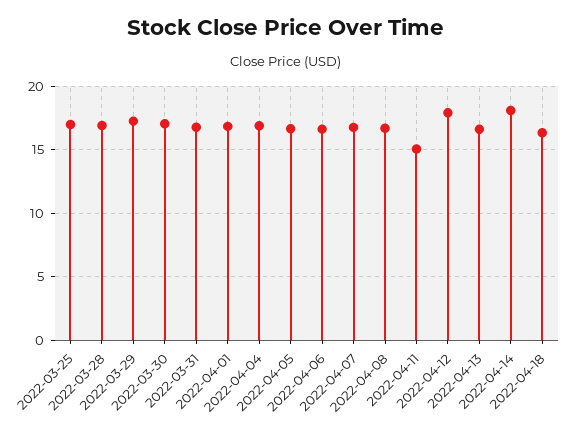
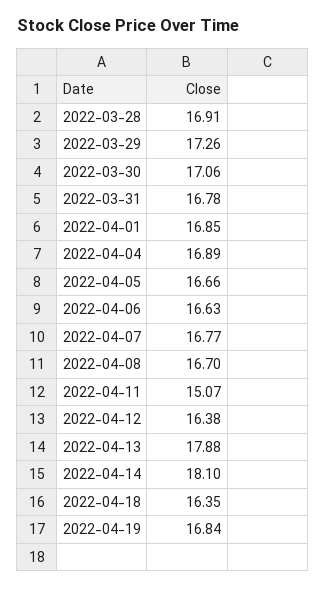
2022-03-25: 17 -> none
2022-04-12: 18 -> 16.38
2022-04-13: 16.5 -> 17.88
2022-04-19: none -> 16.84

